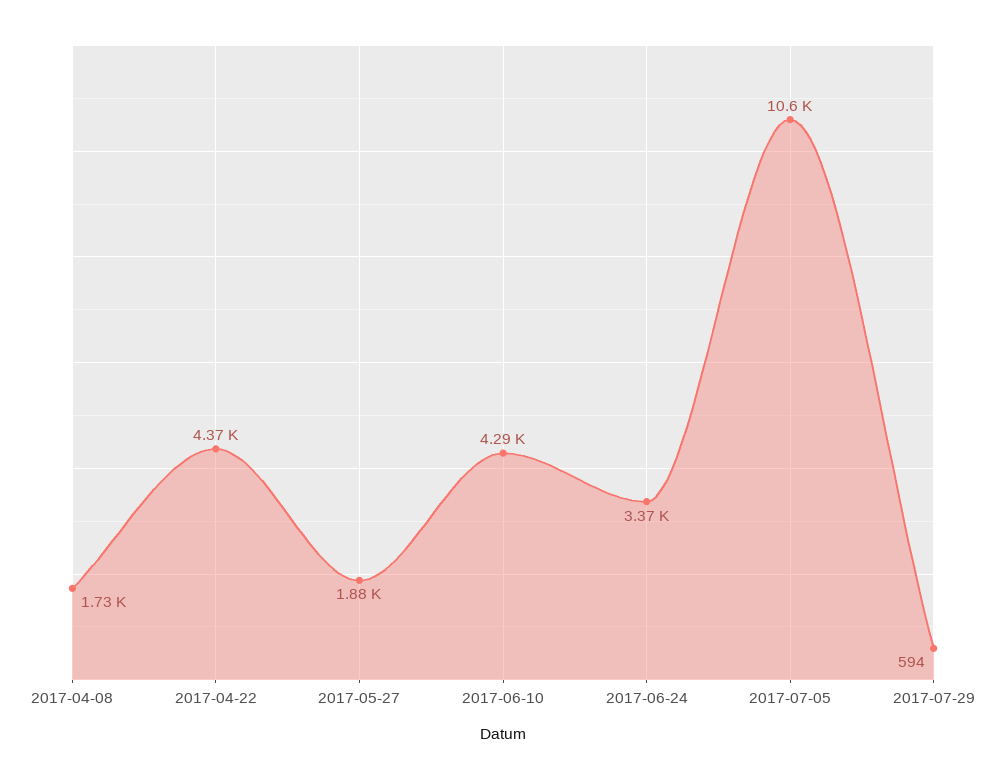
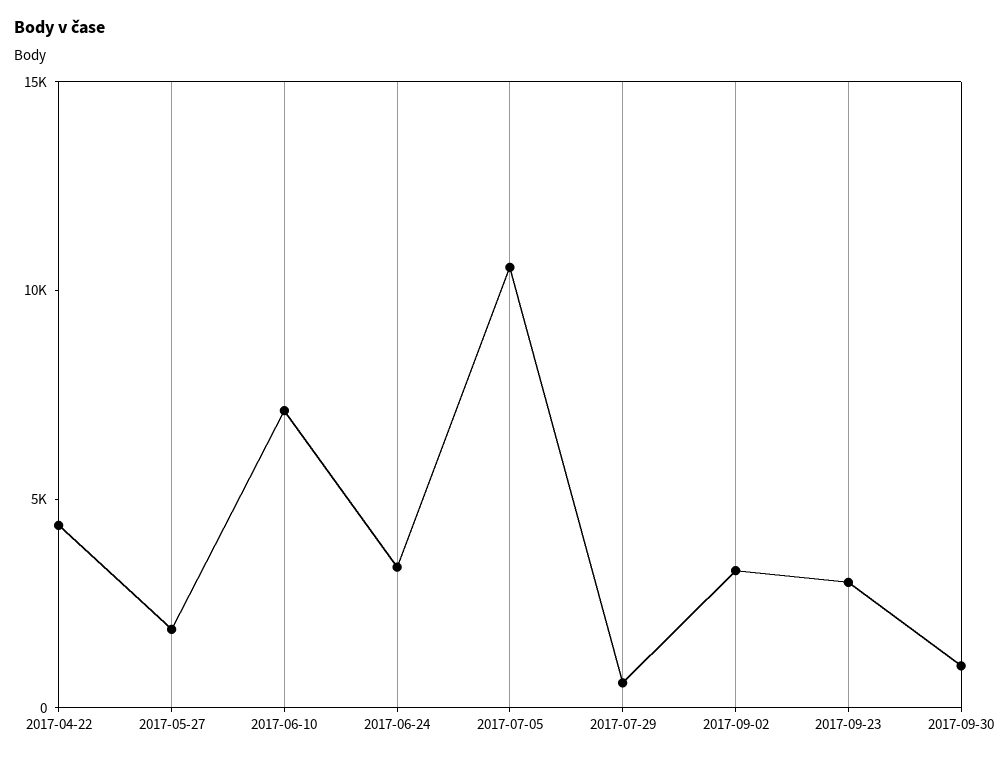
2017-04-08: 1730 -> none
2017-06-10: 4290 -> 7000
2017-09-02: none -> 3000
2017-09-23: none -> 3000
2017-09-30: none -> 1000

